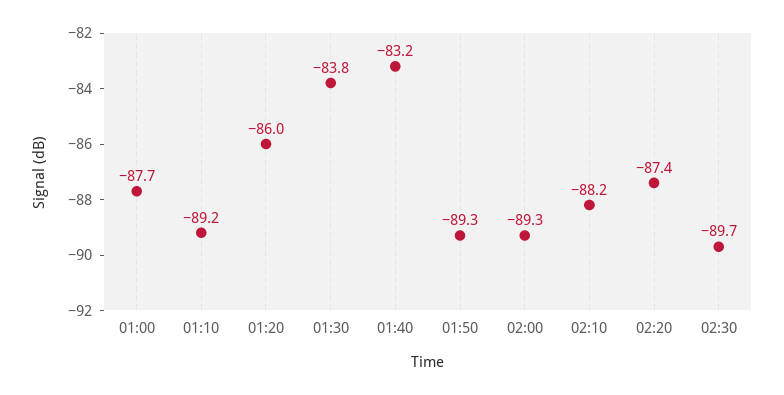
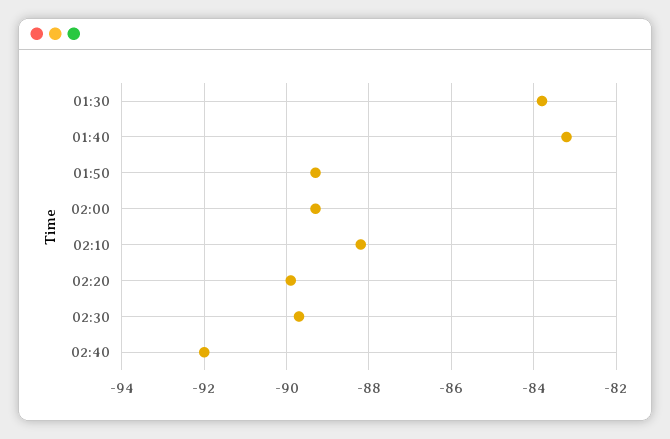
01:00: -87.7 -> none
01:10: -89.2 -> none
01:20: -86 -> none
02:20: -87.4 -> -90
02:40: none -> -92

